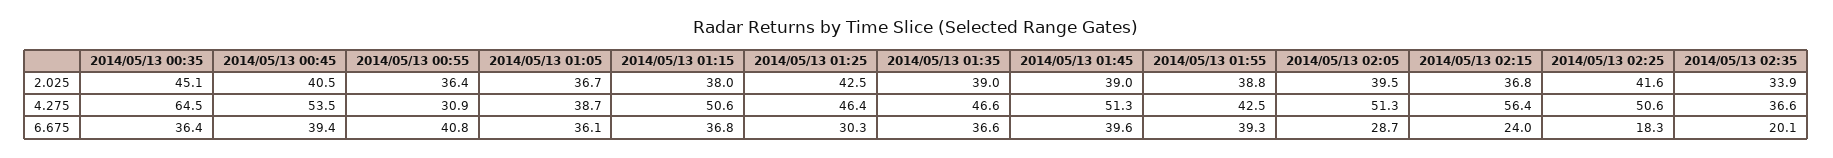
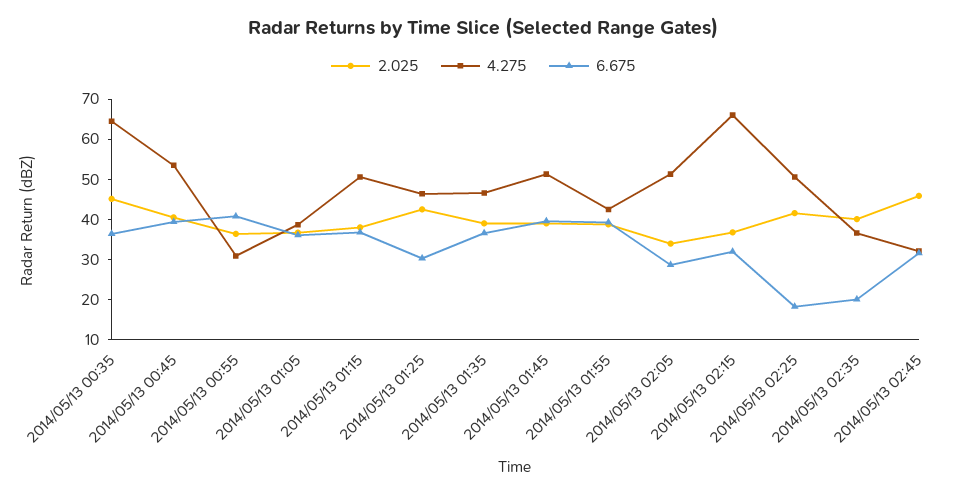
2.025, 2014/05/13 02:05: 39.5 -> 34
2.025, 2014/05/13 02:35: 33.9 -> 40
4.275, 2014/05/13 02:15: 56.4 -> 66
6.675, 2014/05/13 02:15: 24 -> 32
2.025, 2014/05/13 02:45: none -> 46
4.275, 2014/05/13 02:45: none -> 32
6.675, 2014/05/13 02:45: none -> 32

